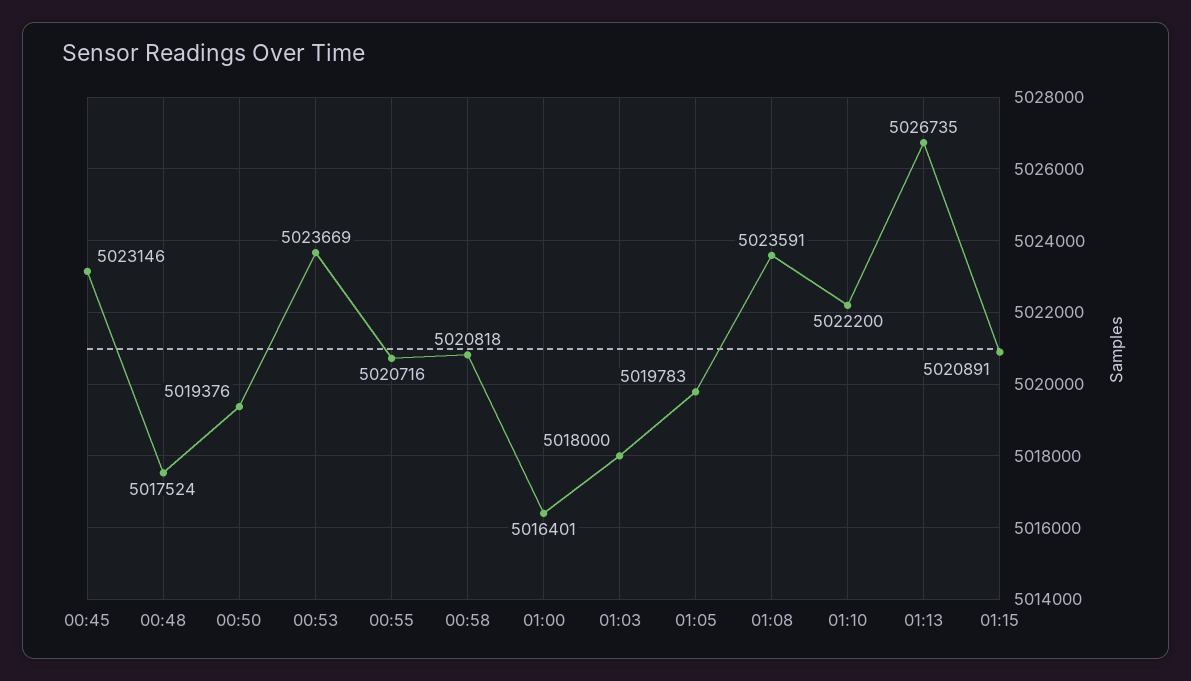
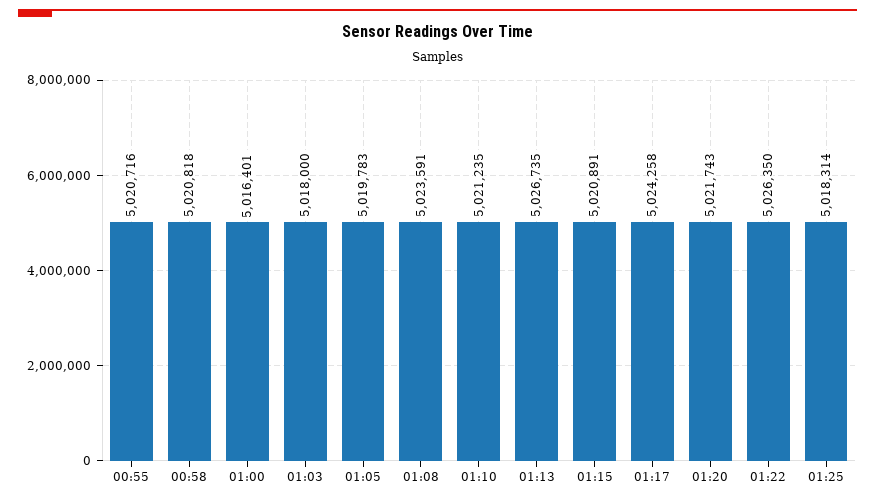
00:45: 5023146 -> none
00:48: 5017524 -> none
00:50: 5019376 -> none
00:53: 5023669 -> none
01:10: 5022200 -> 5021235
01:17: none -> 5024258
01:20: none -> 5021743
01:22: none -> 5026350
01:25: none -> 5018314

